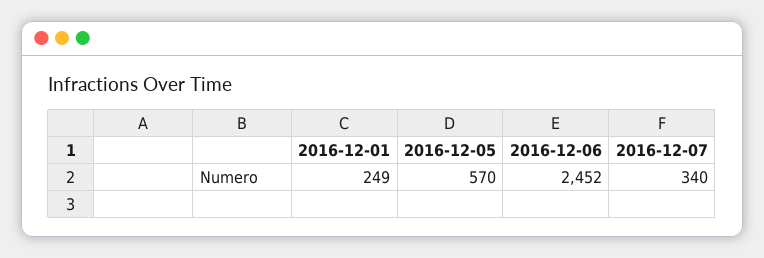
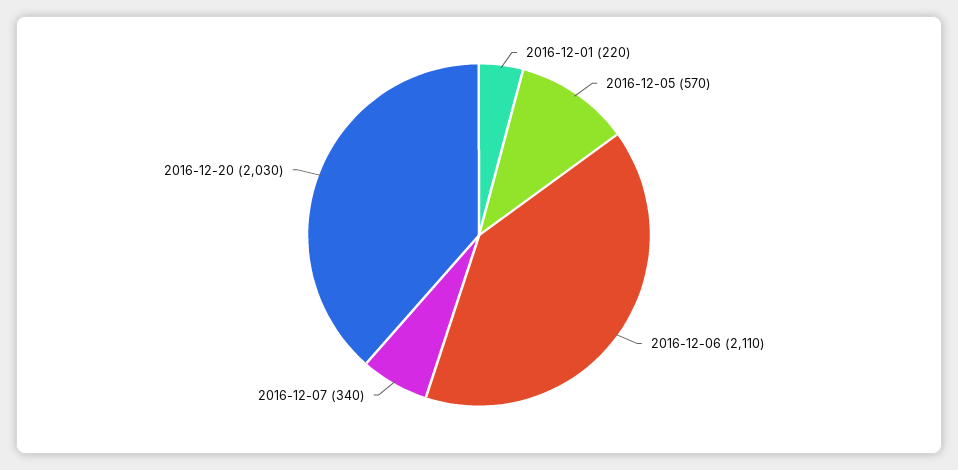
2016-12-01: 249 -> 220
2016-12-06: 2452 -> 2110
2016-12-20: none -> 2030

